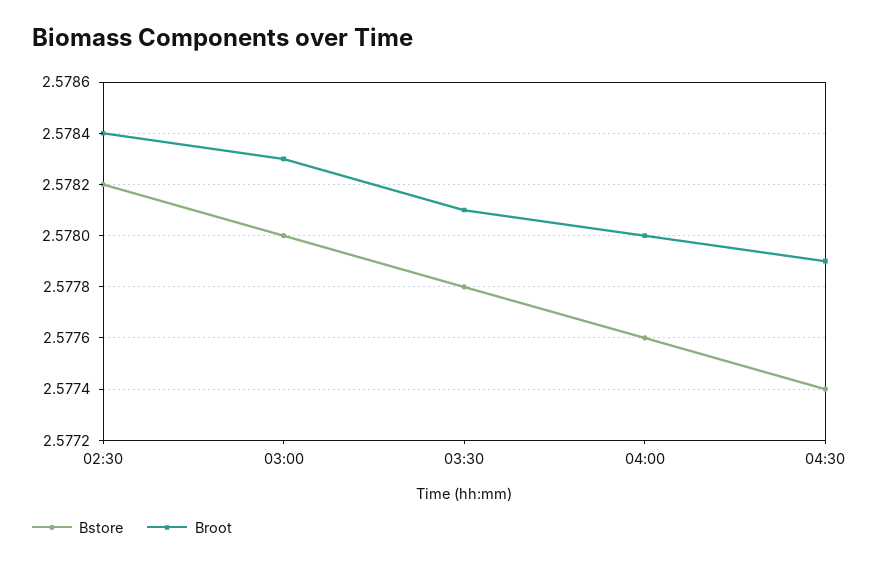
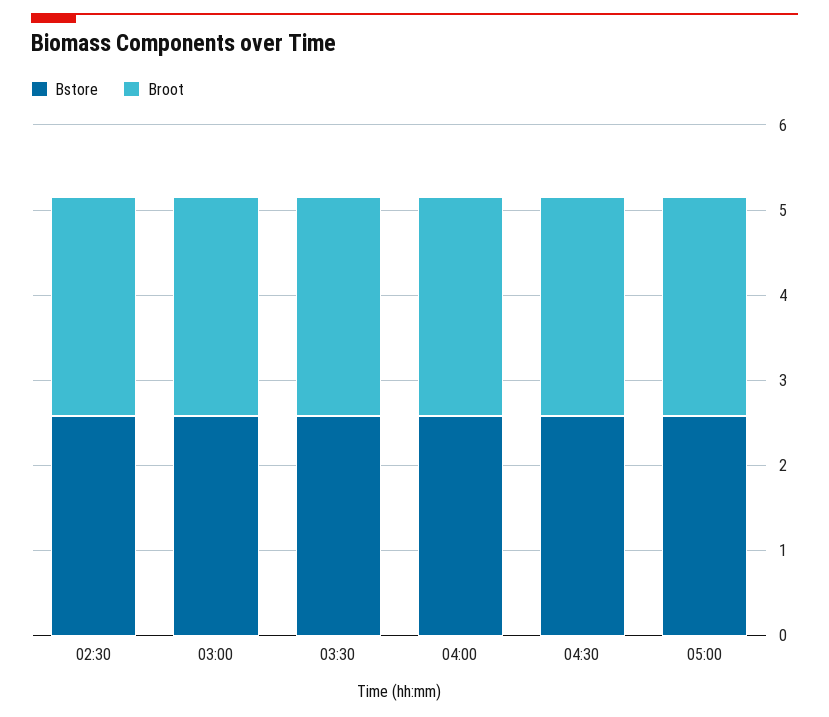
Bstore, 05:00: none -> 2.6
Broot, 05:00: none -> 2.6

